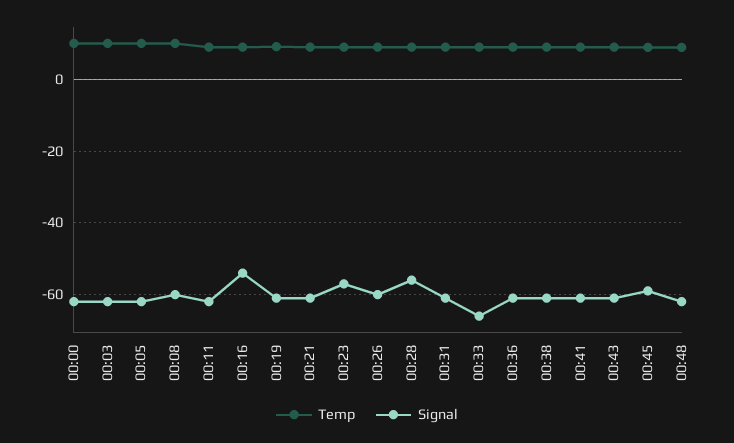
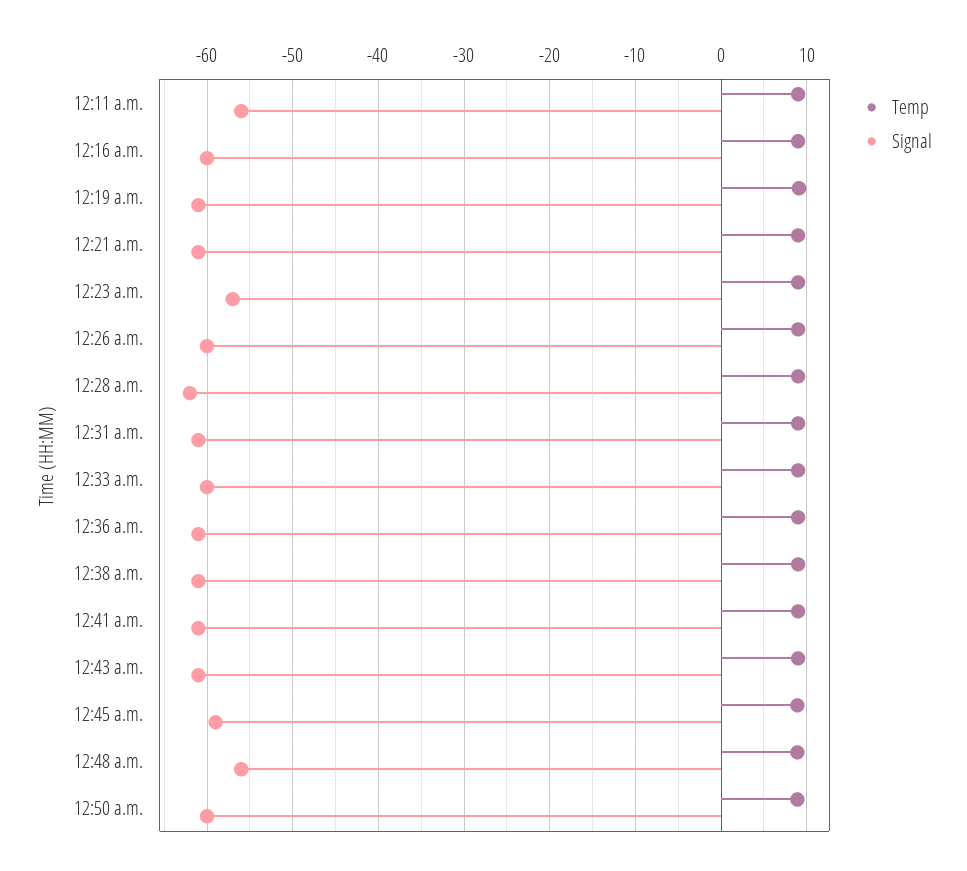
Temp, 00:00: 10 -> none
Signal, 00:00: -62 -> none
Temp, 00:03: 10 -> none
Signal, 00:03: -62 -> none
Temp, 00:05: 10 -> none
Signal, 00:05: -62 -> none
Temp, 00:08: 10 -> none
Signal, 00:08: -60 -> none
Signal, 00:11: -62 -> -56
Signal, 00:16: -54 -> -60
Signal, 00:28: -56 -> -62
Signal, 00:33: -66 -> -60
Signal, 00:48: -62 -> -56
Temp, 12:50 a.m.: none -> 9
Signal, 12:50 a.m.: none -> -60

